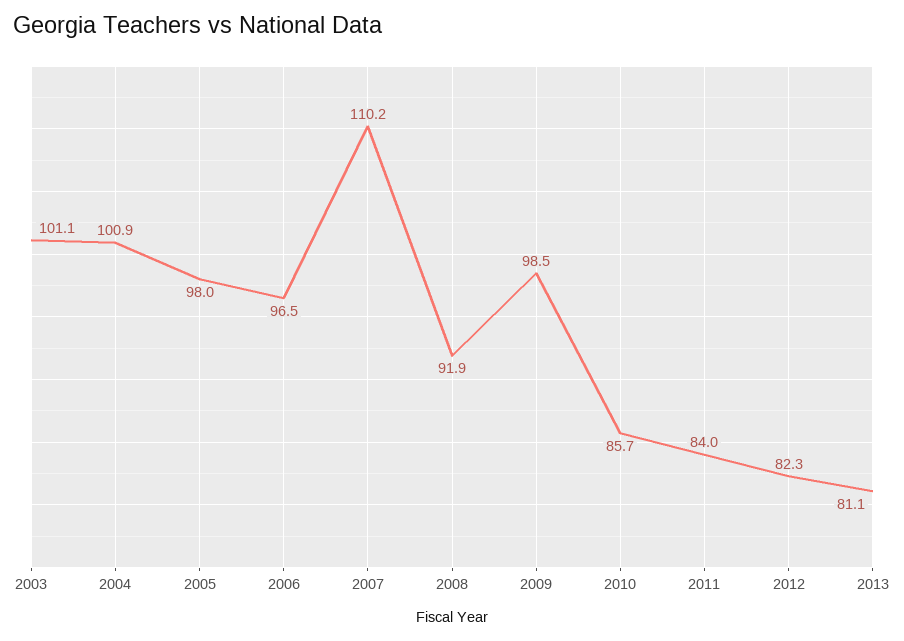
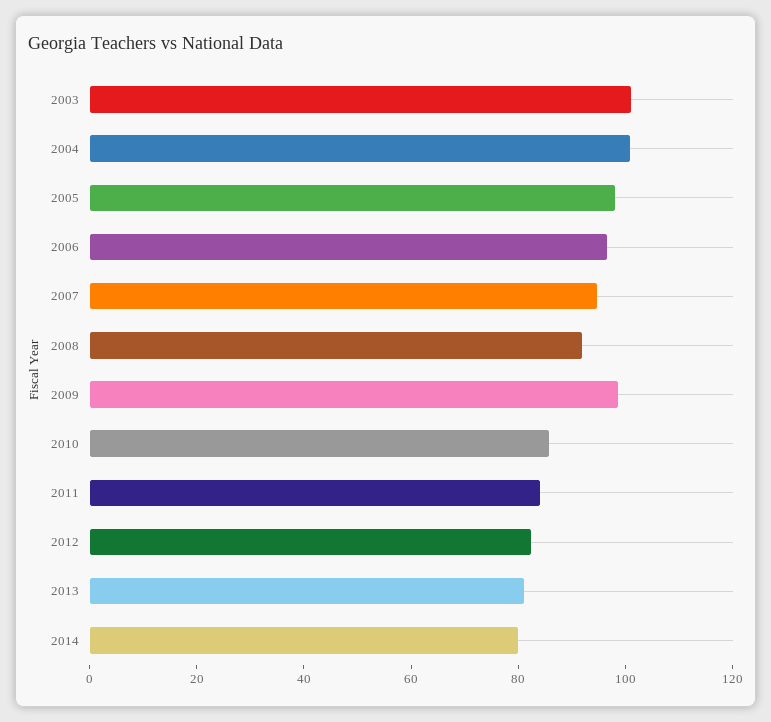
2007: 110.2 -> 95
2014: none -> 80

